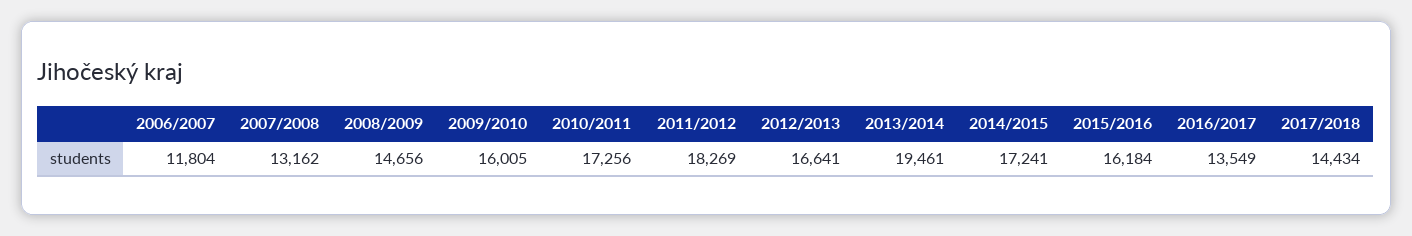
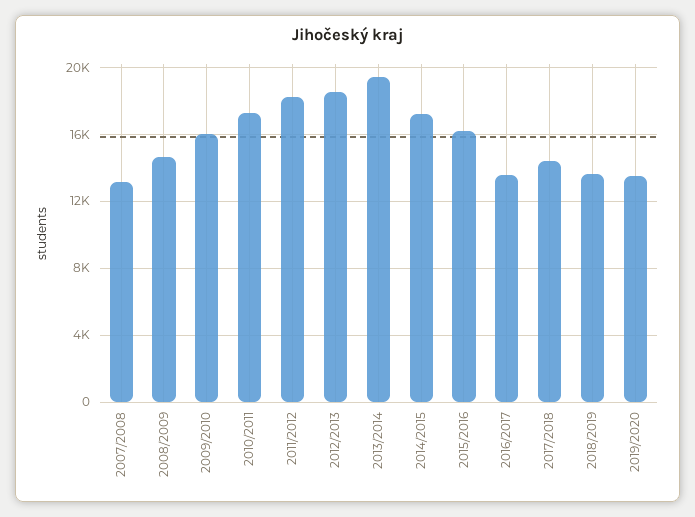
2006/2007: 11804 -> none
2012/2013: 16641 -> 18500
2018/2019: none -> 13500
2019/2020: none -> 13500

